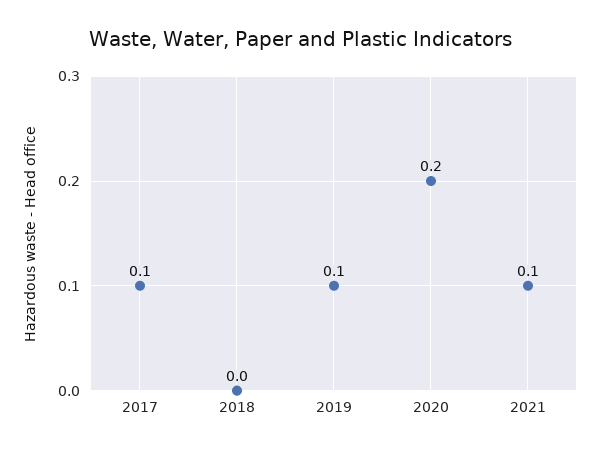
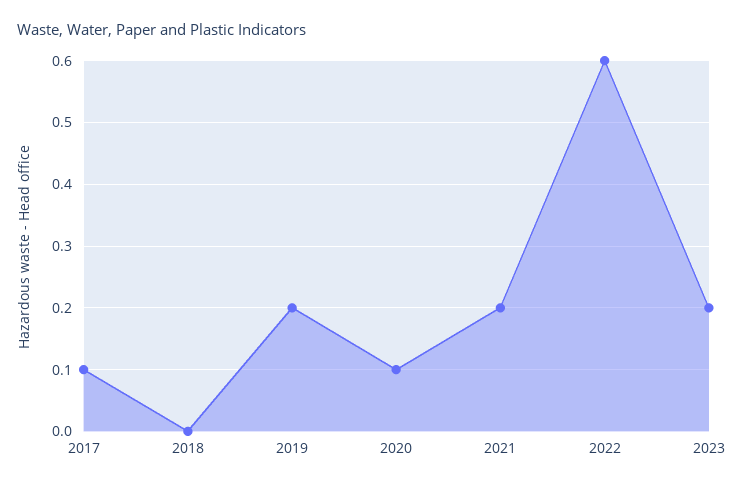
2019: 0.1 -> 0.2
2020: 0.2 -> 0.1
2021: 0.1 -> 0.2
2022: none -> 0.6
2023: none -> 0.2

